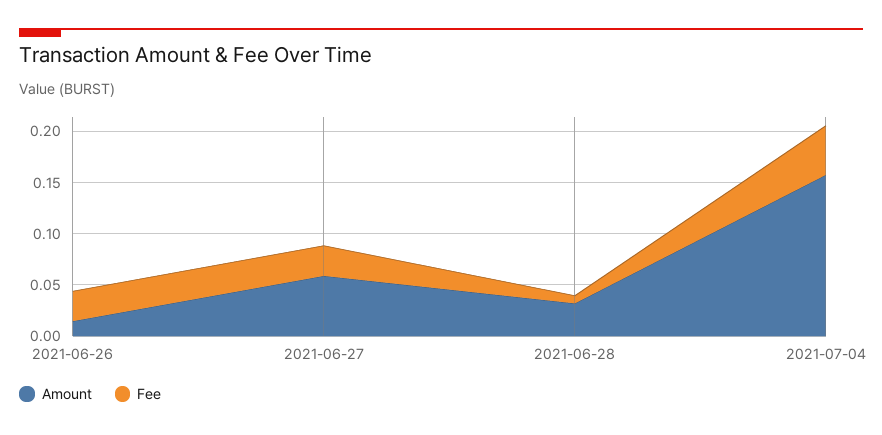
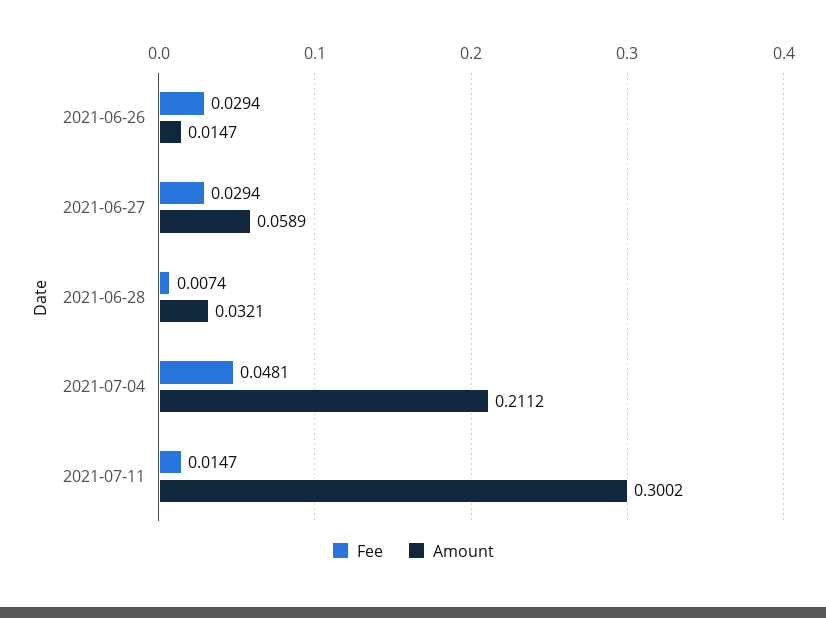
Amount, 2021-07-04: 0.16 -> 0.2112
Fee, 2021-07-11: none -> 0.0147
Amount, 2021-07-11: none -> 0.3002

